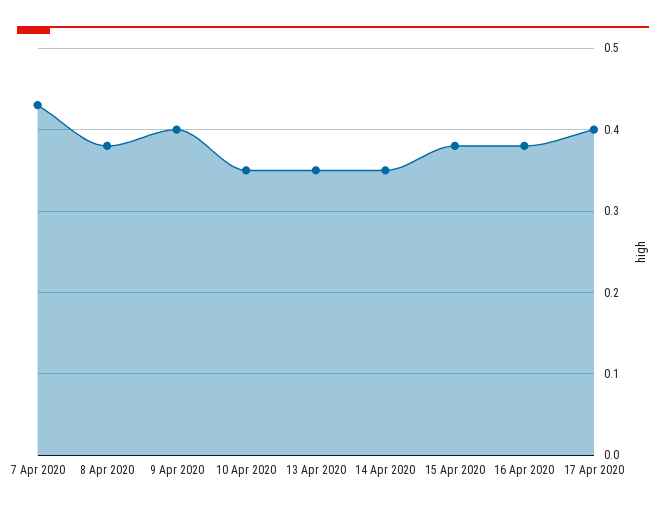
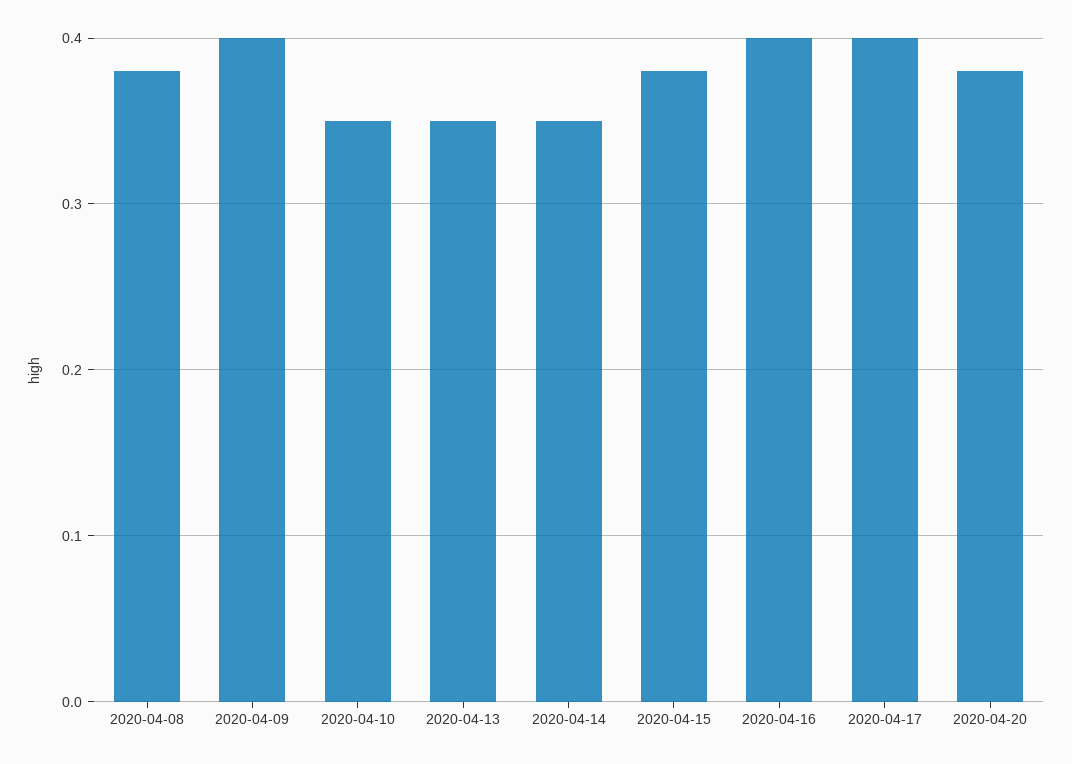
7 Apr 2020: 0.43 -> none
16 Apr 2020: 0.38 -> 0.4
2020-04-20: none -> 0.38

